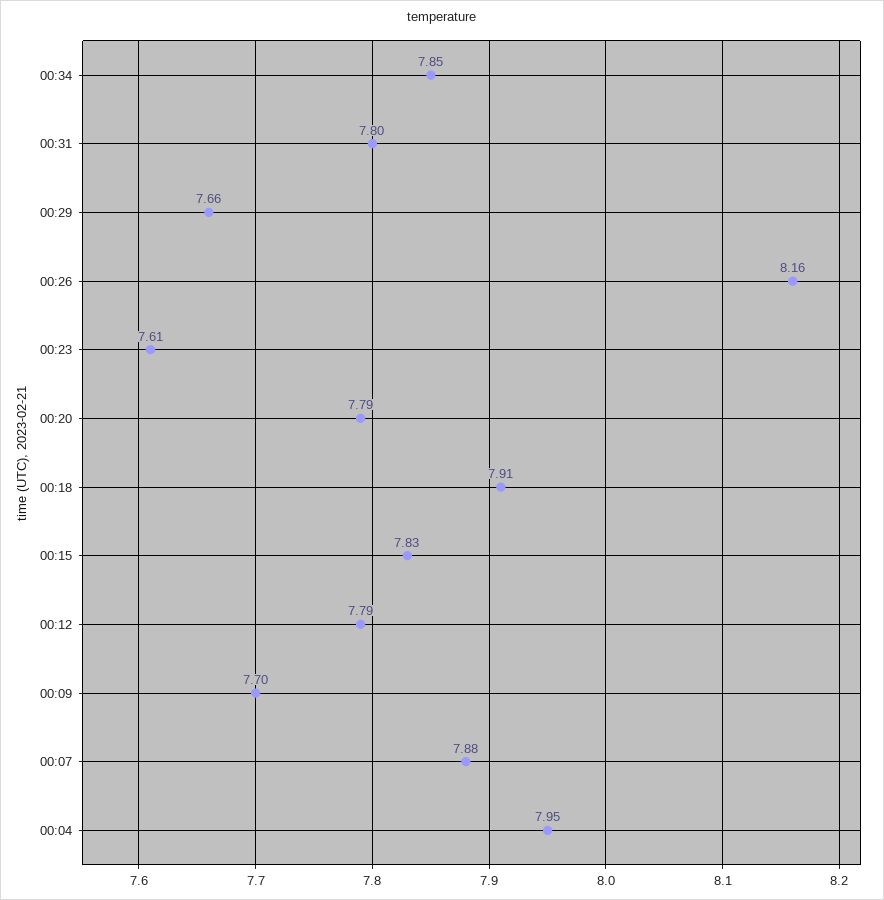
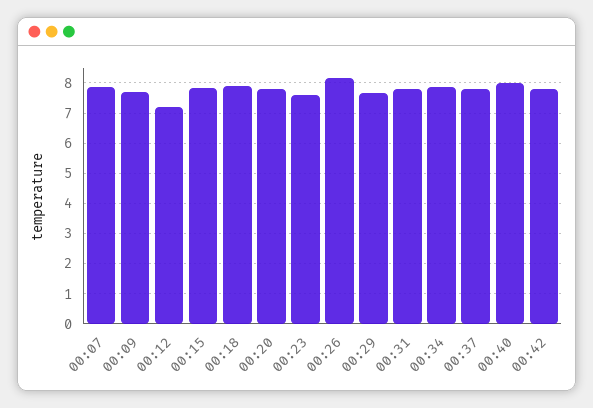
00:12: 7.79 -> 7.2
00:04: 7.95 -> none
00:37: none -> 7.8
00:40: none -> 8
00:42: none -> 7.8

